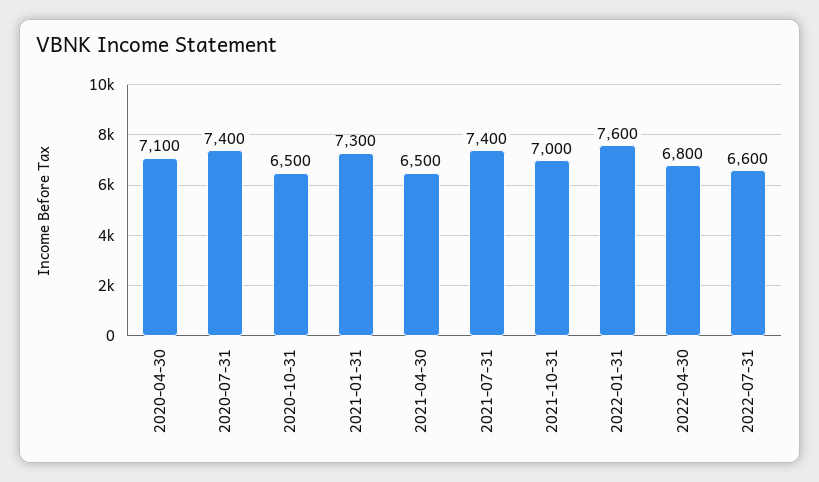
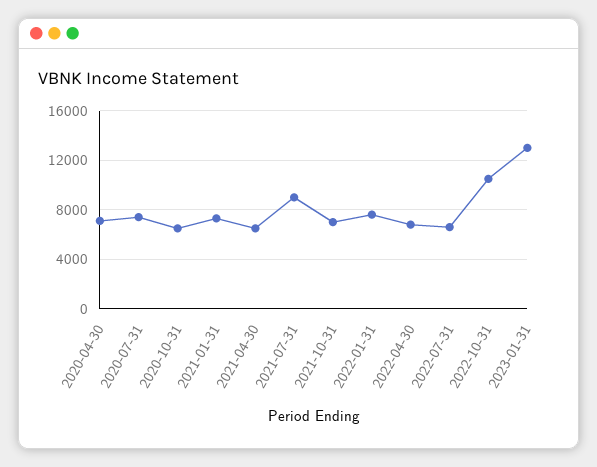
2021-07-31: 7400 -> 9000
2022-10-31: none -> 10500
2023-01-31: none -> 13000

